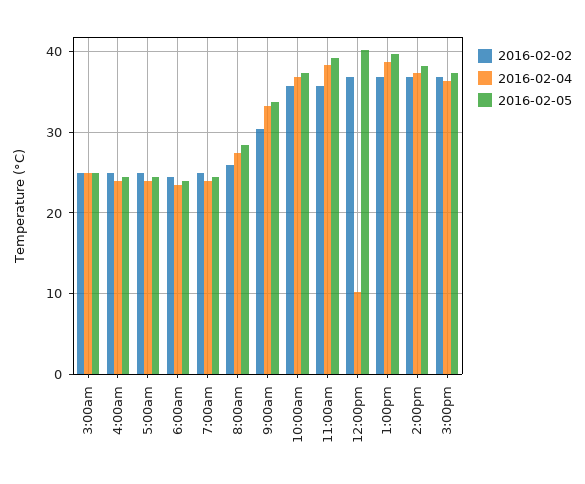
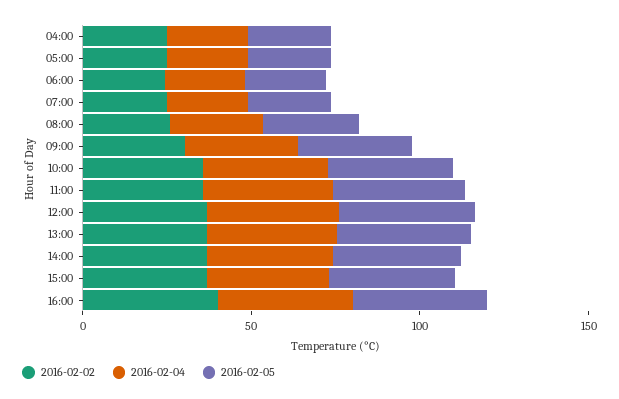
2016-02-02, 3:00am: 25 -> none
2016-02-04, 3:00am: 25 -> none
2016-02-05, 3:00am: 25 -> none
2016-02-04, 12:00pm: 10 -> 40
2016-02-02, 16:00: none -> 40
2016-02-04, 16:00: none -> 40
2016-02-05, 16:00: none -> 40

